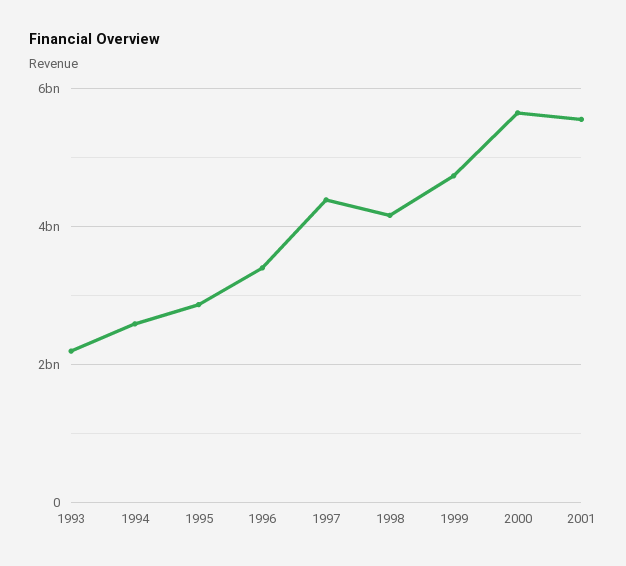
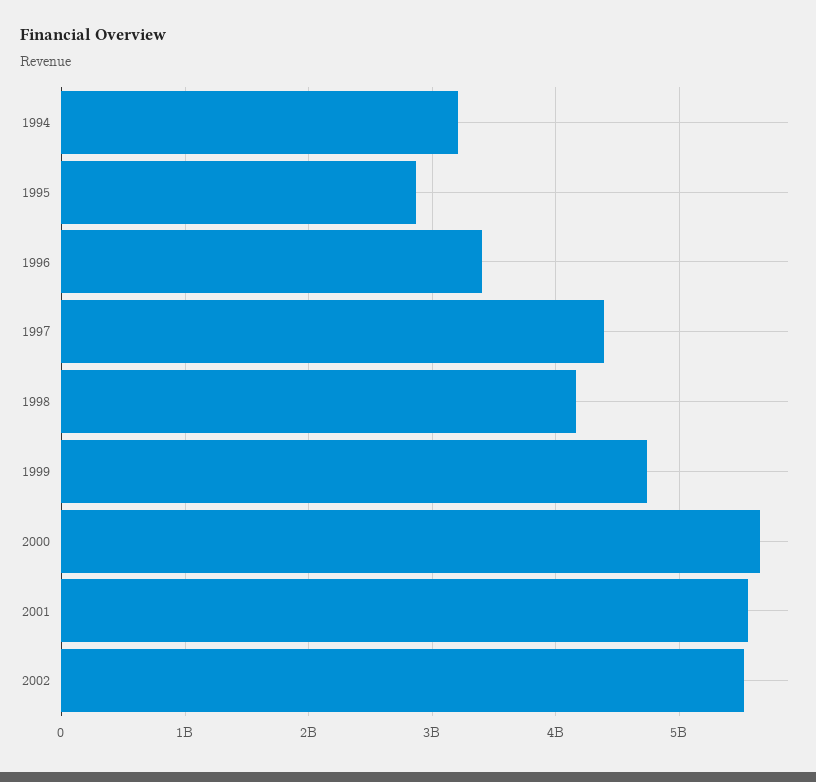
1993: 2200000000 -> none
1994: 2600000000 -> 3200000000
2002: none -> 5500000000

